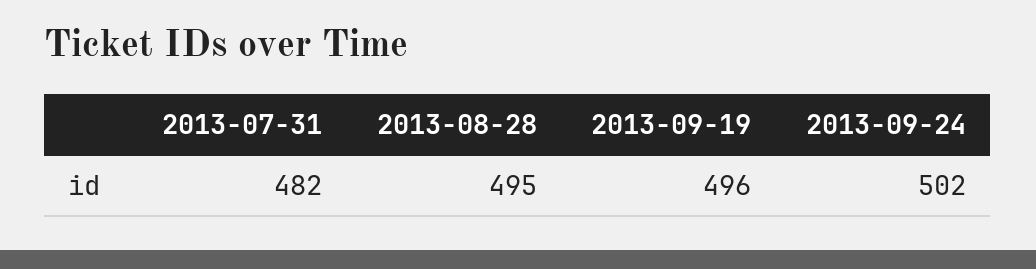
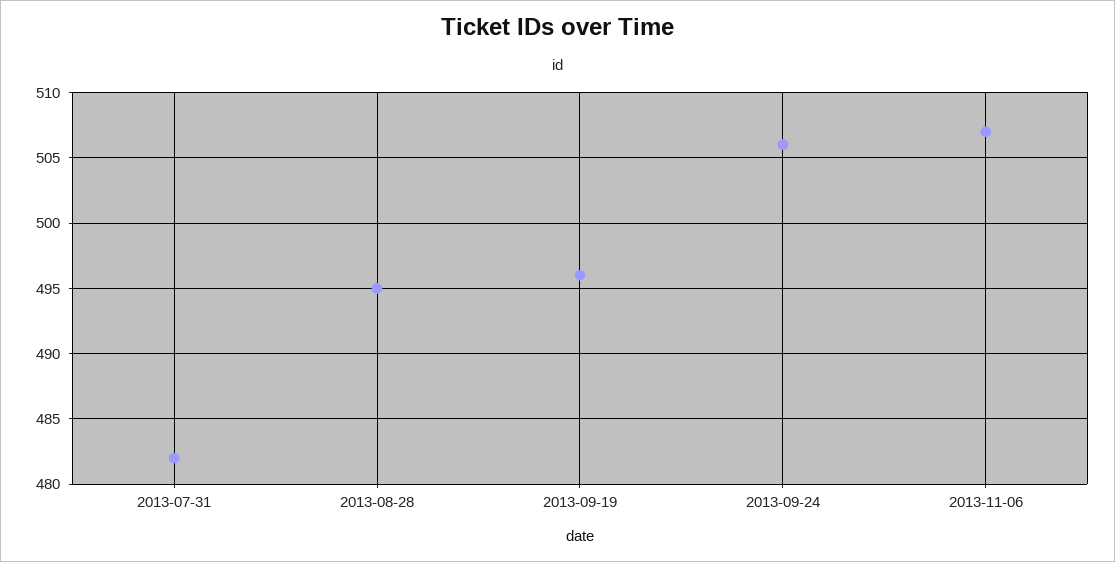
2013-09-24: 502 -> 506
2013-11-06: none -> 507

